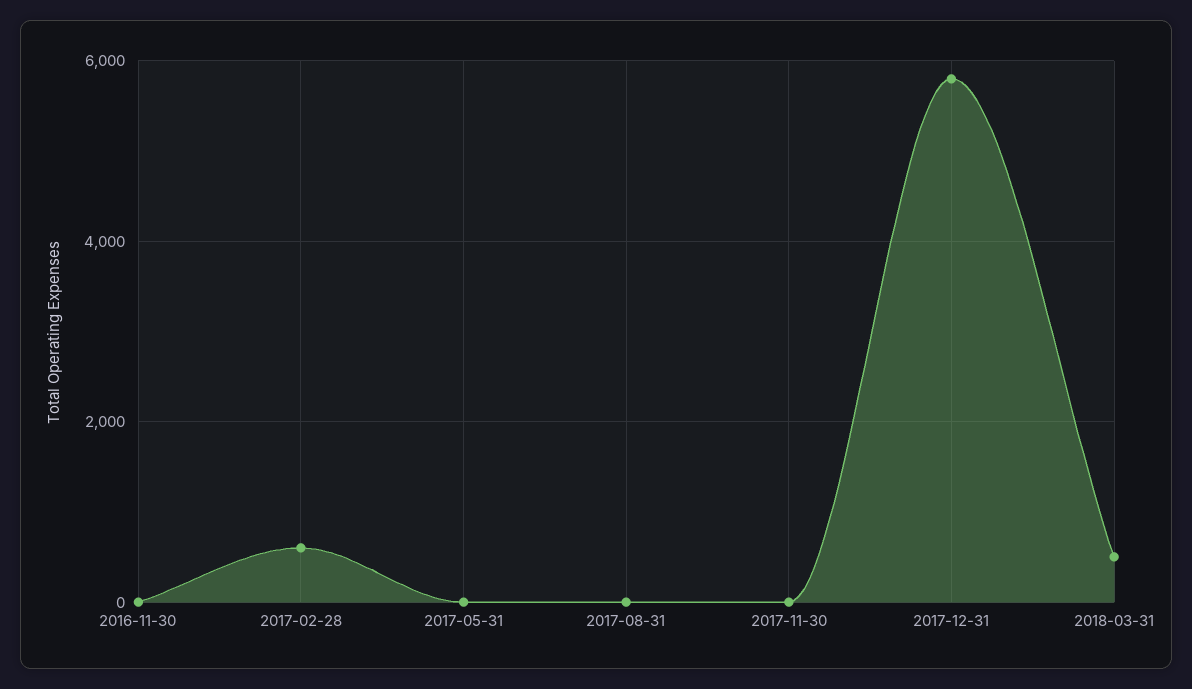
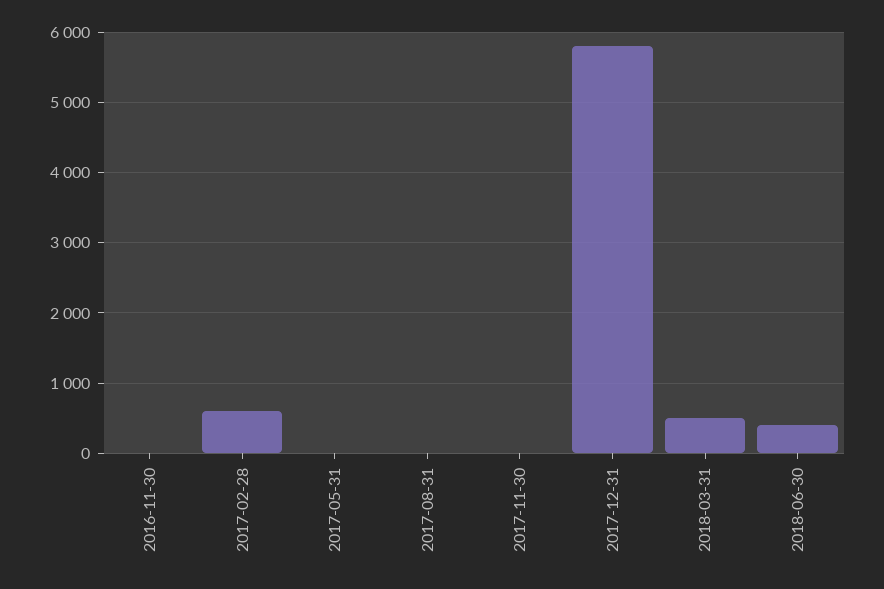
2018-06-30: none -> 400

